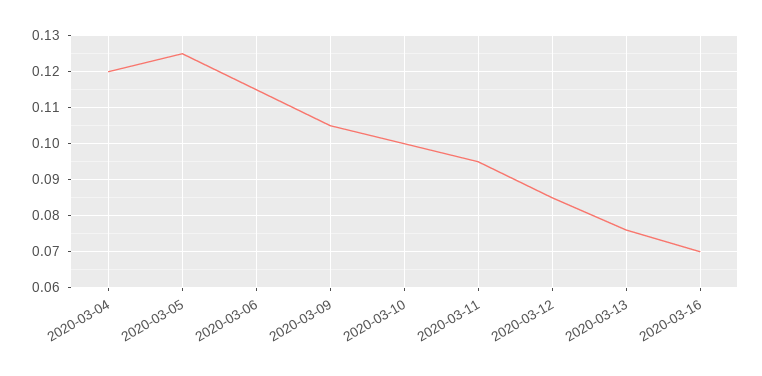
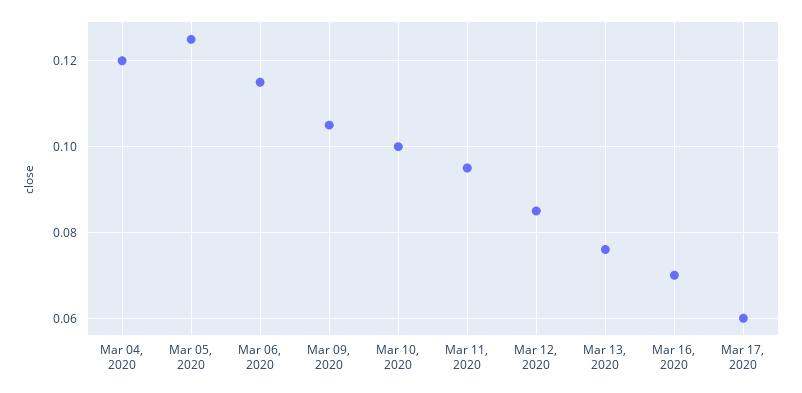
Mar 17, 2020: none -> 0.06

